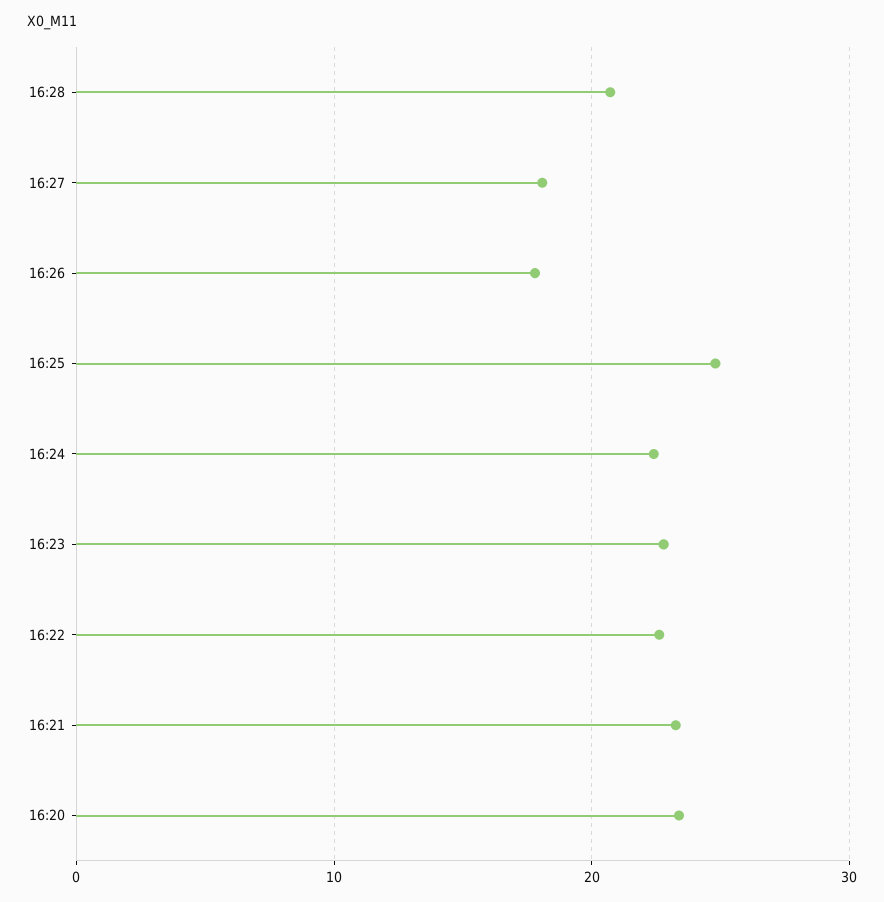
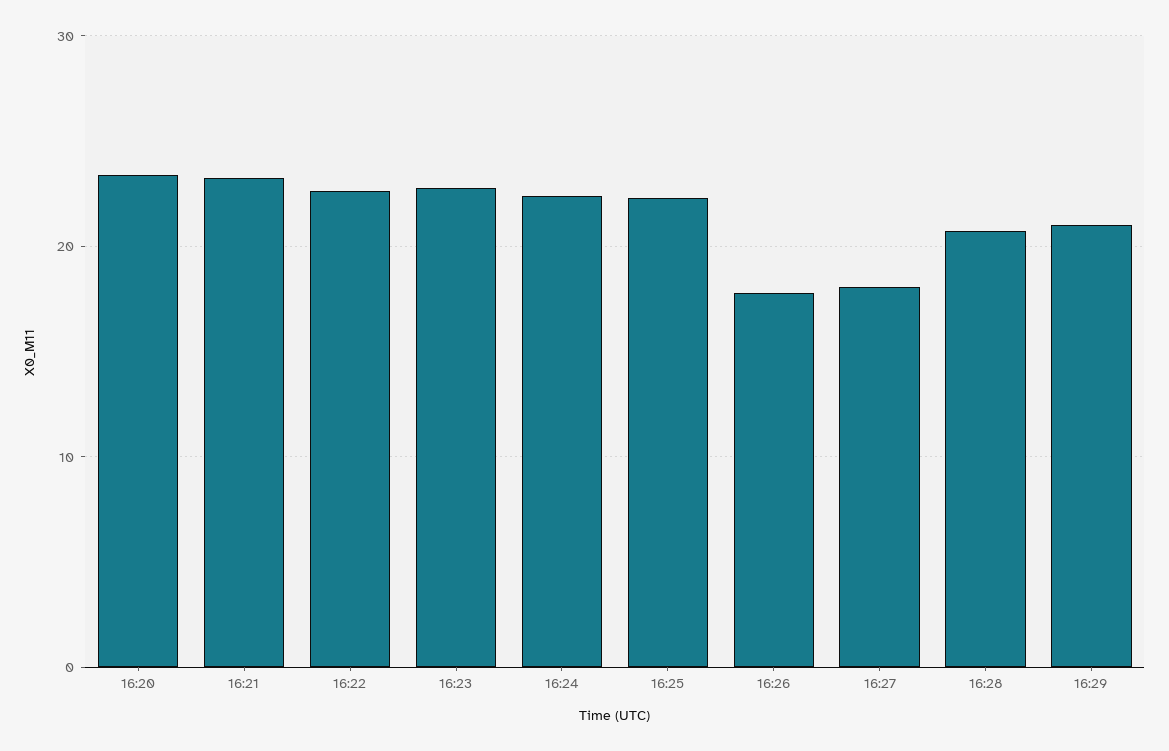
16:25: 25 -> 22
16:29: none -> 21

